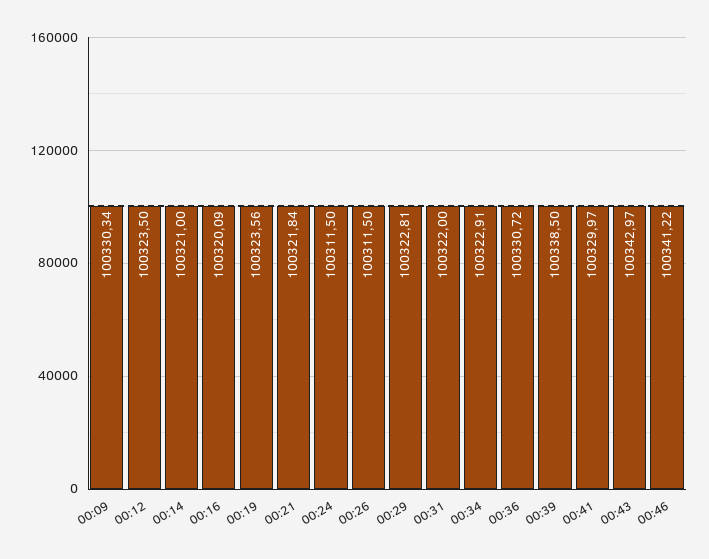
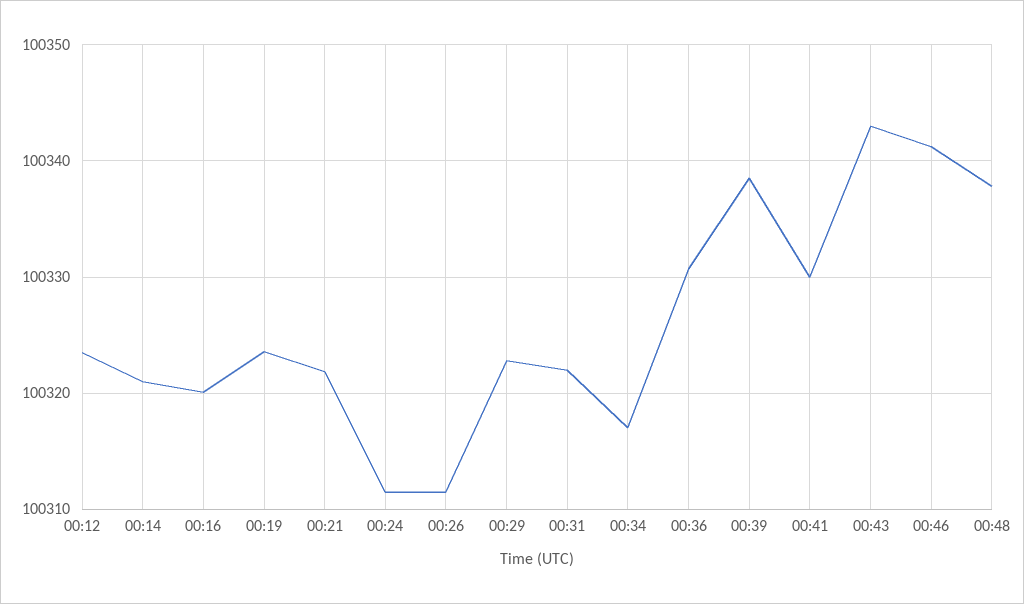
00:09: 100330.34 -> none
00:34: 100322.91 -> 100317
00:48: none -> 100338

